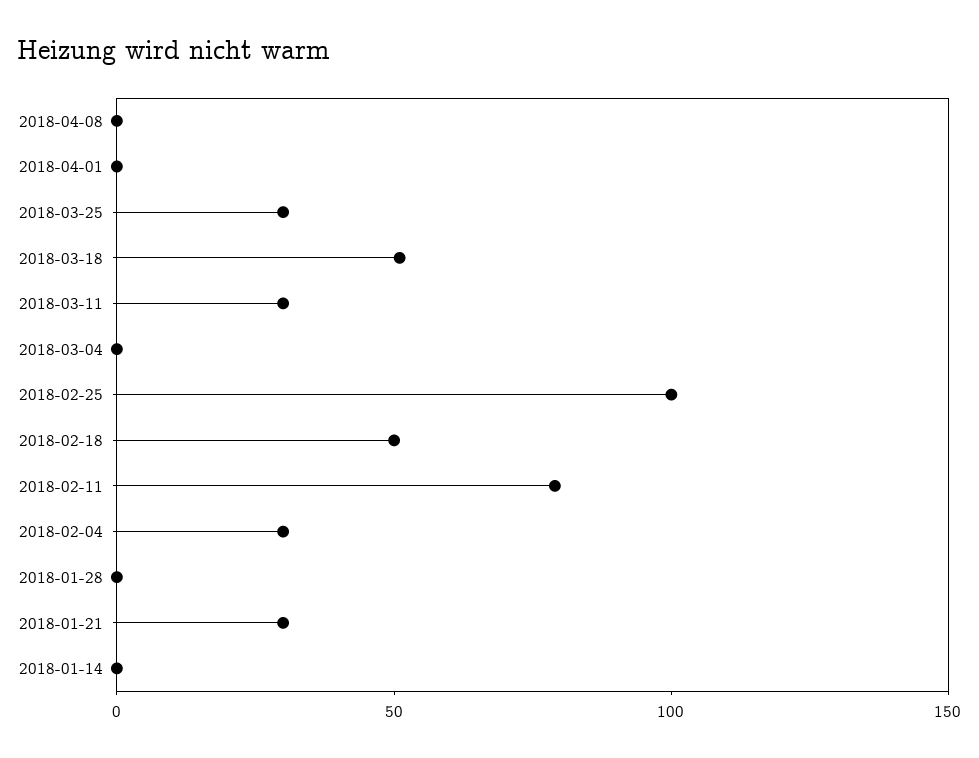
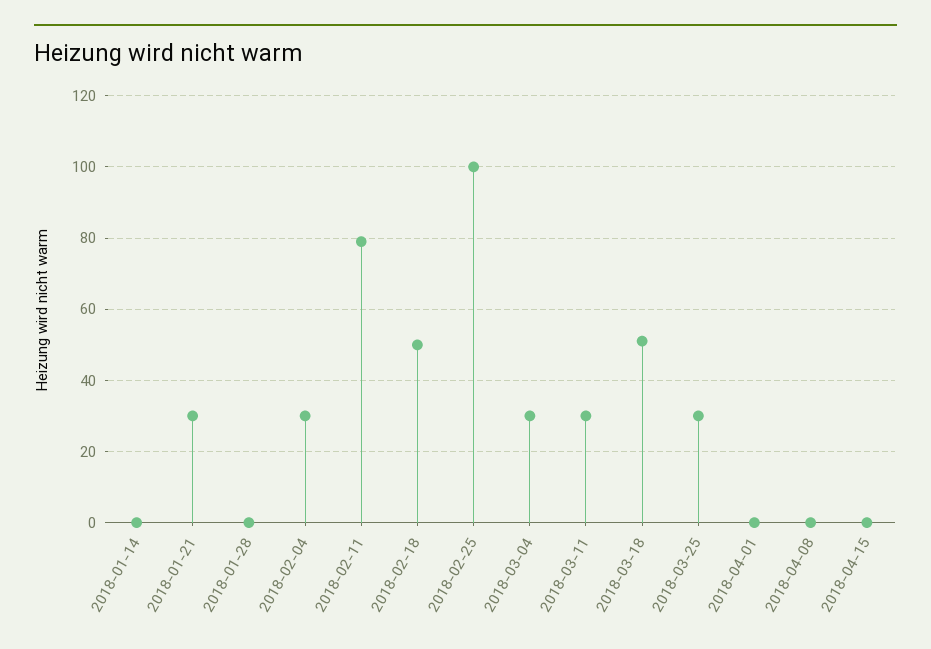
2018-03-04: 0 -> 30
2018-04-15: none -> 0

